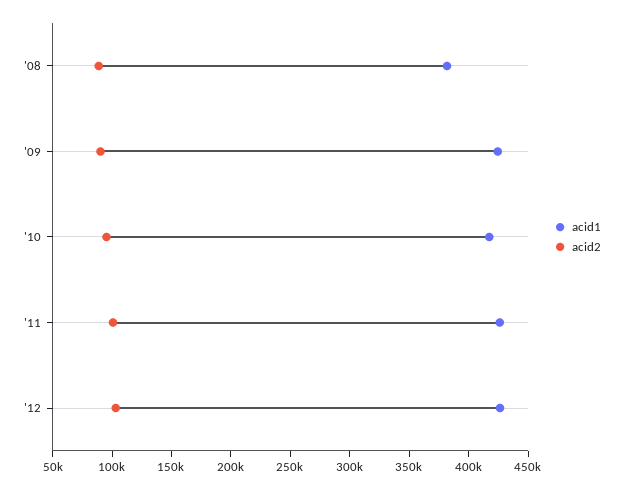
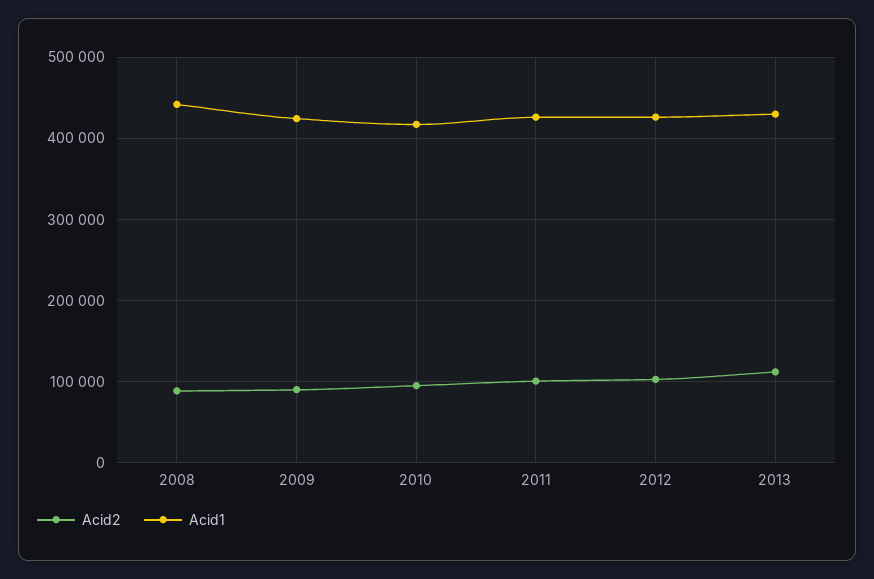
acid1, '08: 380000 -> 440000
acid2, 2013: none -> 110000
acid1, 2013: none -> 430000

